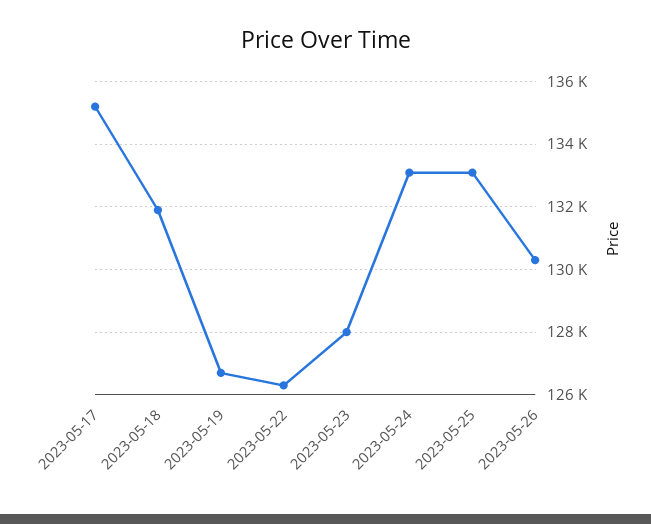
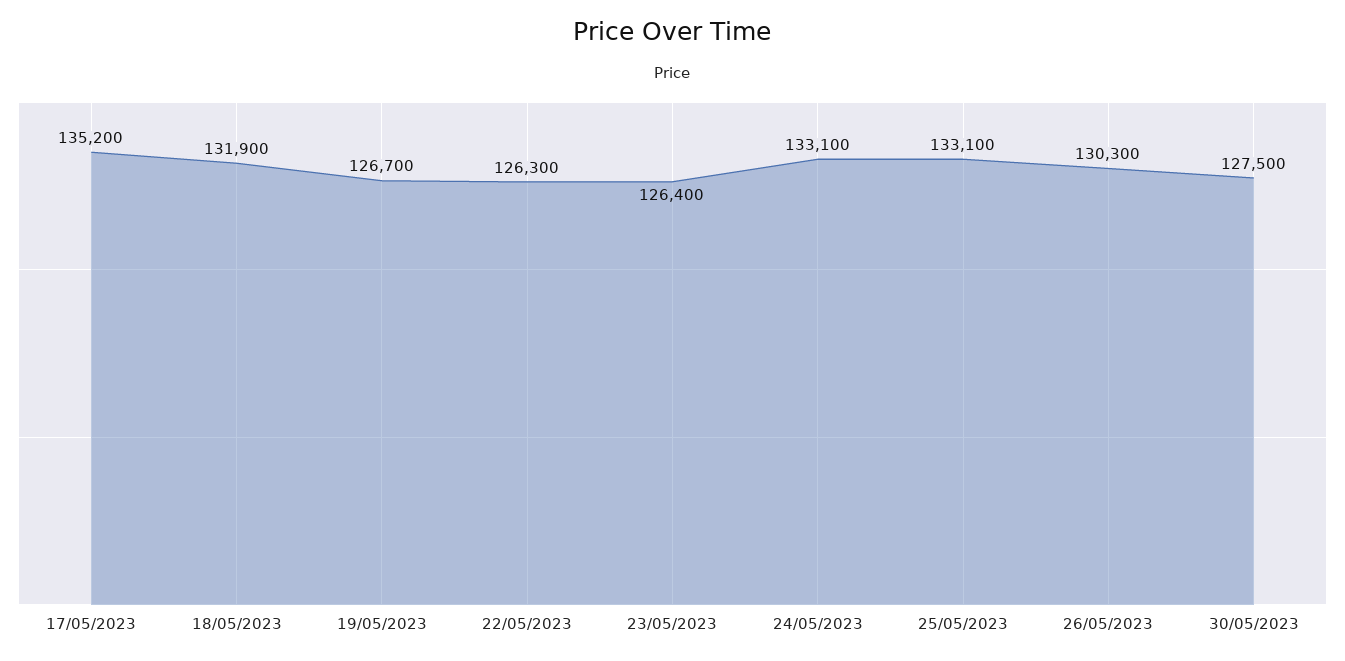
2023-05-23: 128000 -> 126400
30/05/2023: none -> 127500

